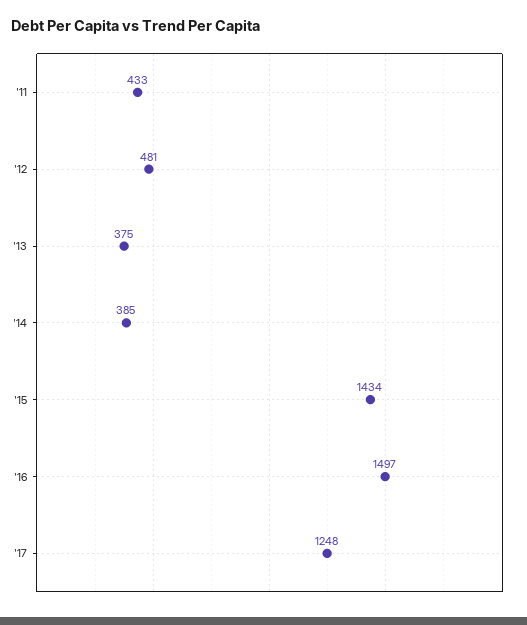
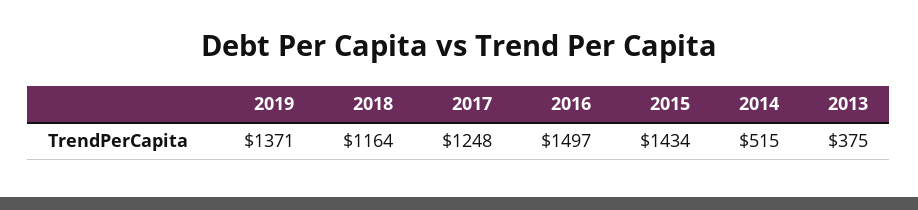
'11: 433 -> none
'12: 481 -> none
'14: 385 -> 515
2019: none -> 1371
2018: none -> 1164

